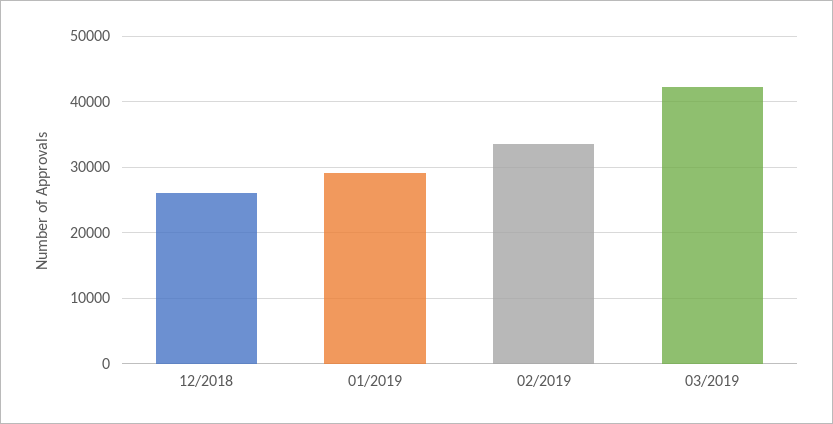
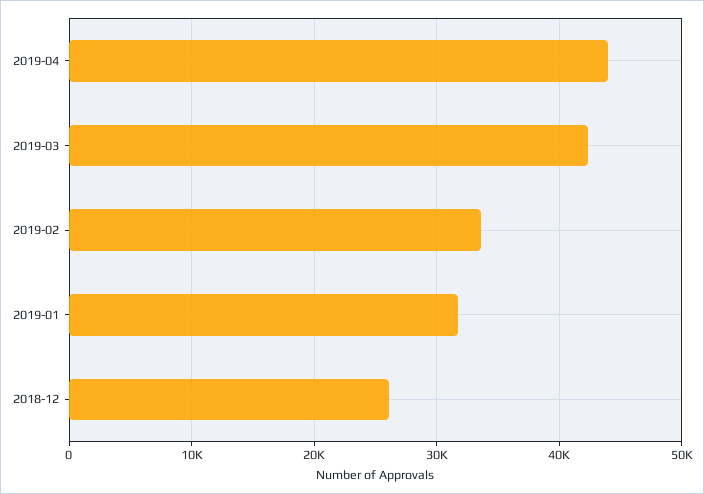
01/2019: 29000 -> 32000
2019-04: none -> 44000

